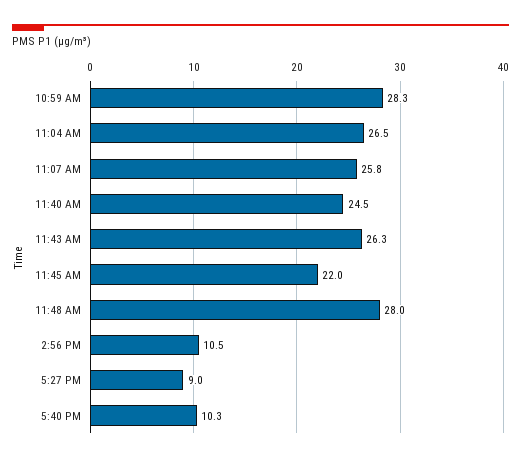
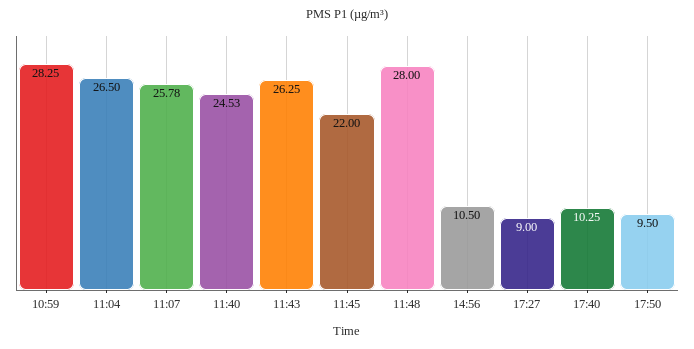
17:50: none -> 9.5

